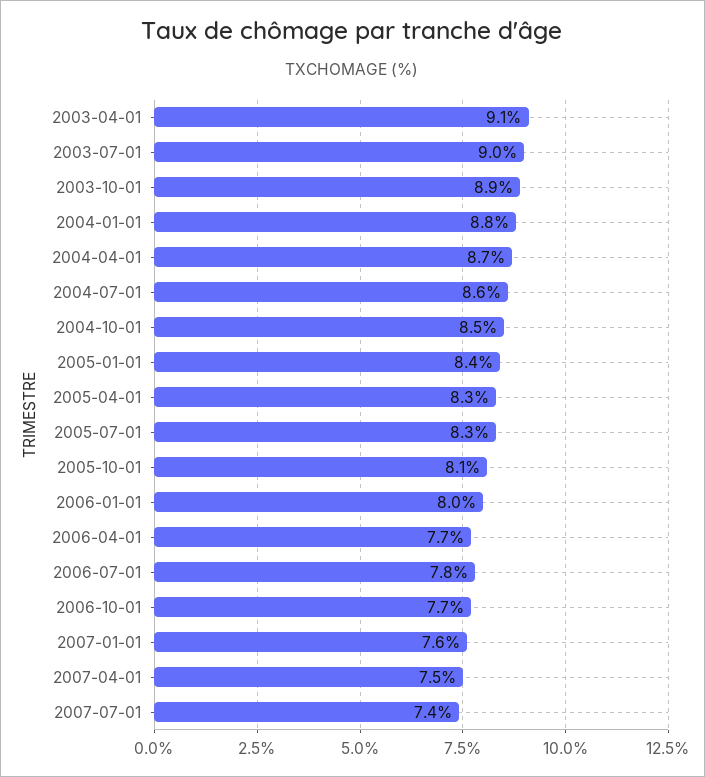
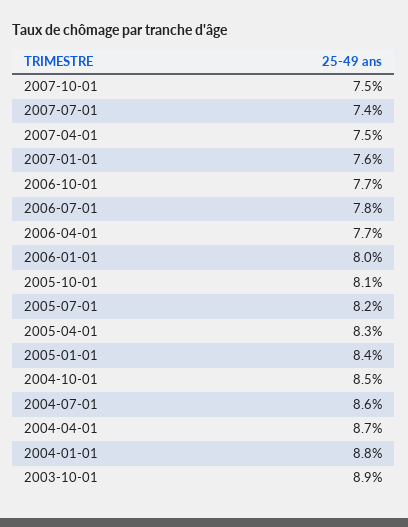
2003-04-01: 9.1 -> none
2003-07-01: 9 -> none
2005-07-01: 8.3 -> 8.2
2007-10-01: none -> 7.5

